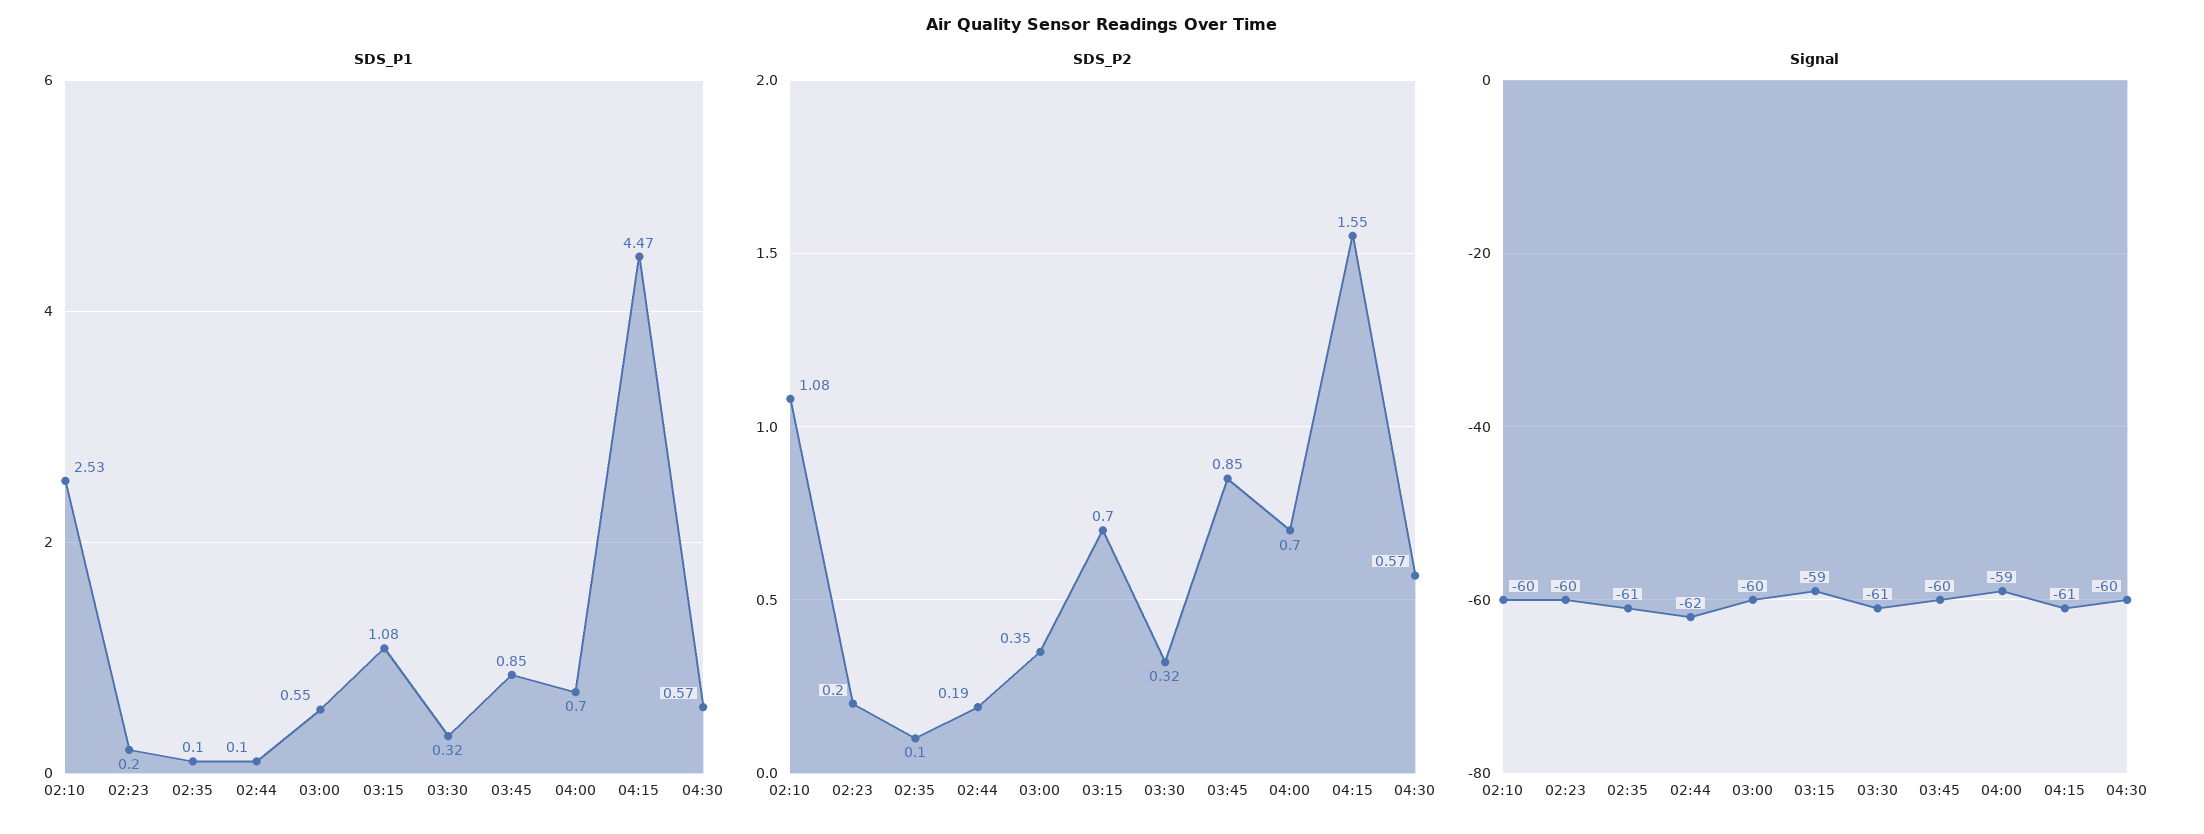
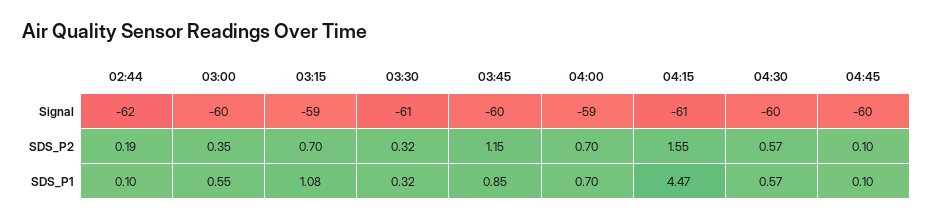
SDS_P1, 02:10: 2.53 -> none
SDS_P1, 02:23: 0.2 -> none
SDS_P1, 02:35: 0.1 -> none
SDS_P2, 02:10: 1.08 -> none
SDS_P2, 02:23: 0.2 -> none
SDS_P2, 02:35: 0.1 -> none
SDS_P2, 03:45: 0.85 -> 1.15
Signal, 02:10: -60 -> none
Signal, 02:23: -60 -> none
Signal, 02:35: -61 -> none
Signal, 04:45: none -> -60
SDS_P2, 04:45: none -> 0.1
SDS_P1, 04:45: none -> 0.1

